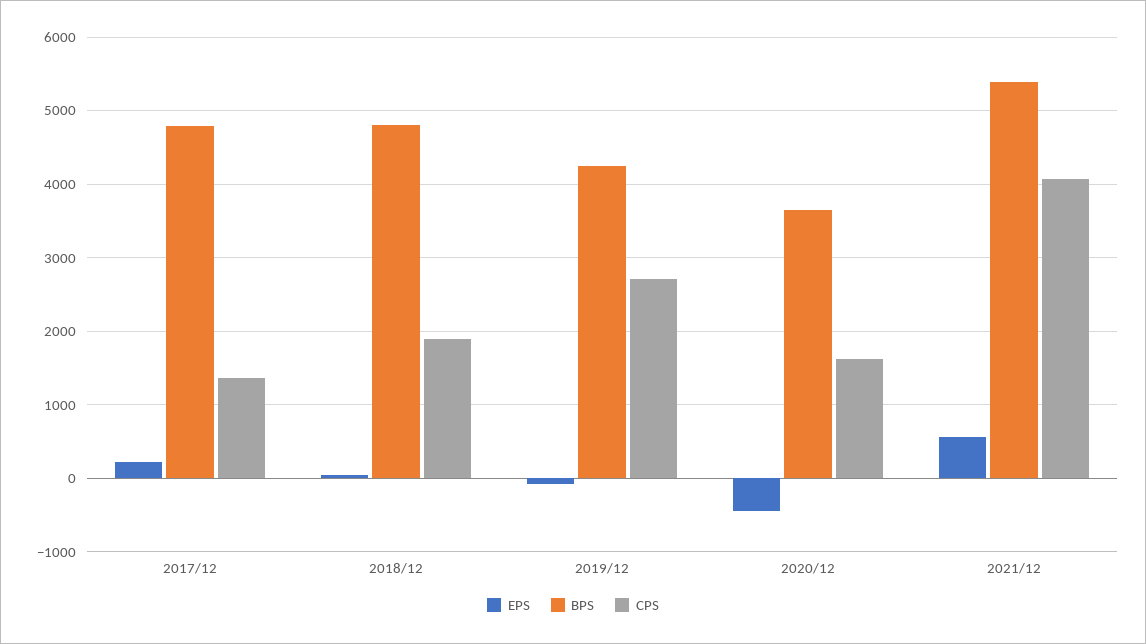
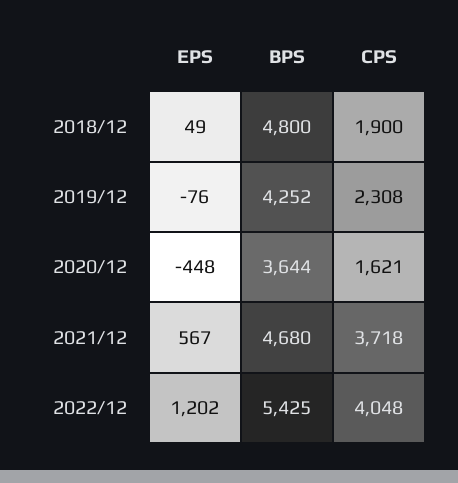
EPS, 2017/12: 200 -> none
BPS, 2017/12: 4800 -> none
CPS, 2017/12: 1400 -> none
CPS, 2019/12: 2700 -> 2308
BPS, 2021/12: 5400 -> 4680
CPS, 2021/12: 4100 -> 3718
EPS, 2022/12: none -> 1202
BPS, 2022/12: none -> 5425
CPS, 2022/12: none -> 4048

